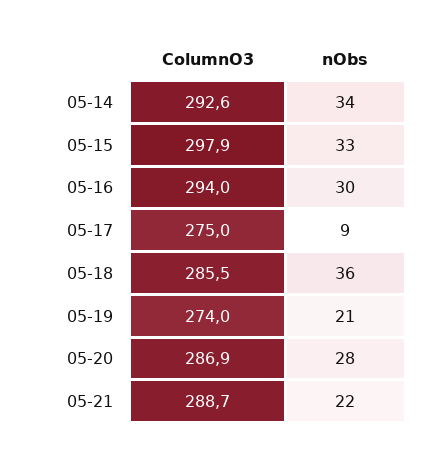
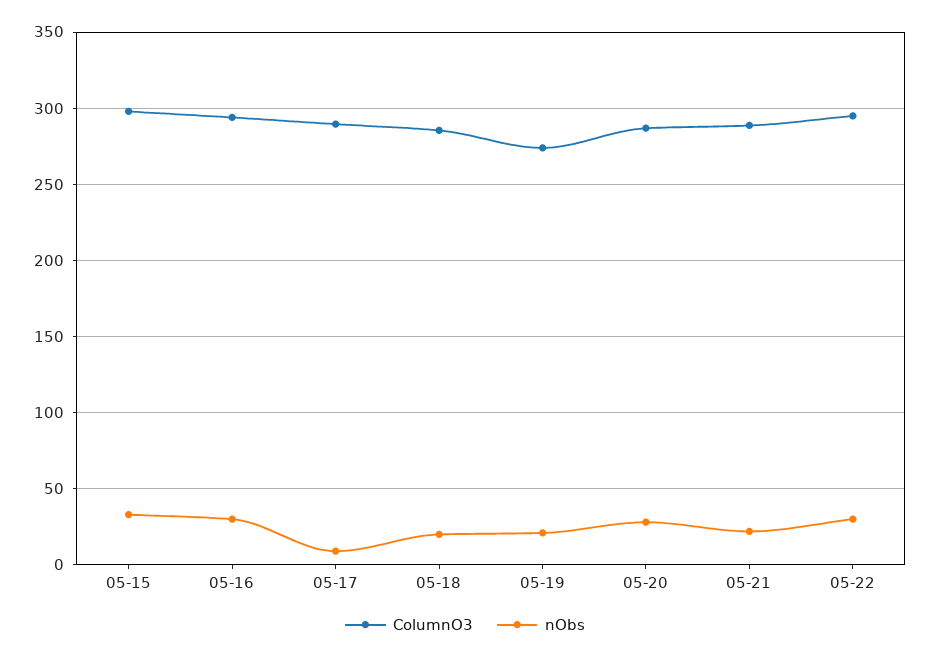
ColumnO3, 05-14: 292.6 -> none
nObs, 05-14: 34 -> none
ColumnO3, 05-17: 275 -> 290
nObs, 05-18: 36 -> 20
ColumnO3, 05-22: none -> 295
nObs, 05-22: none -> 30

